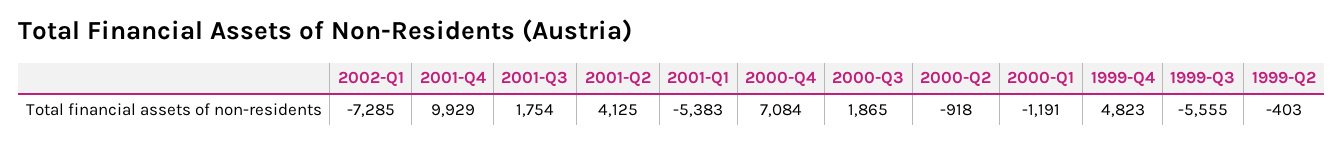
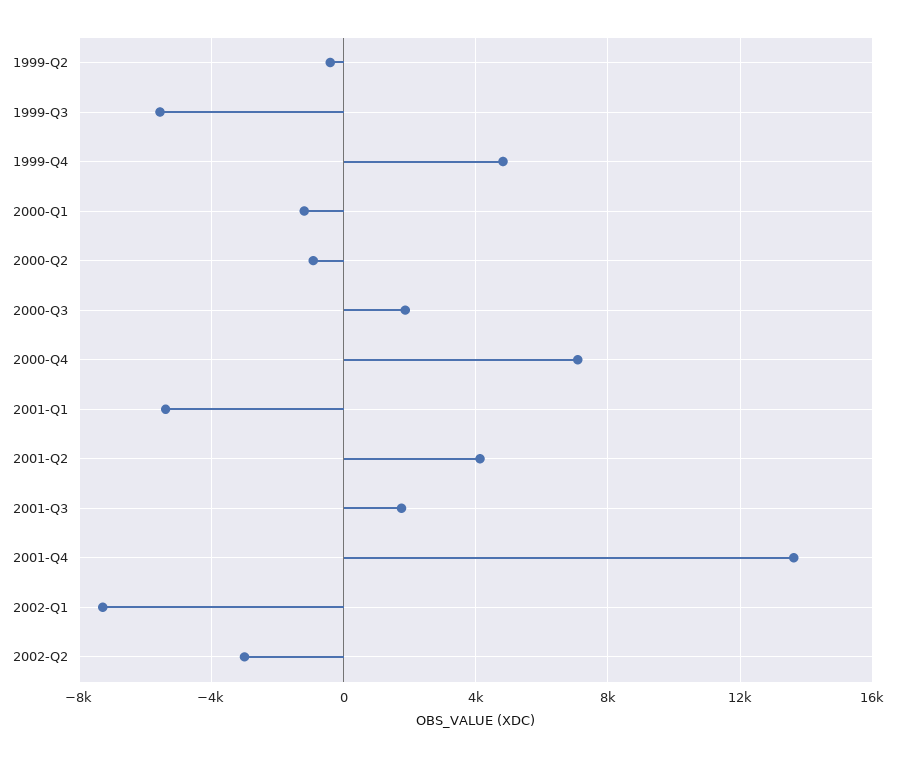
2001-Q4: 9929 -> 13500
2002-Q2: none -> -3000

